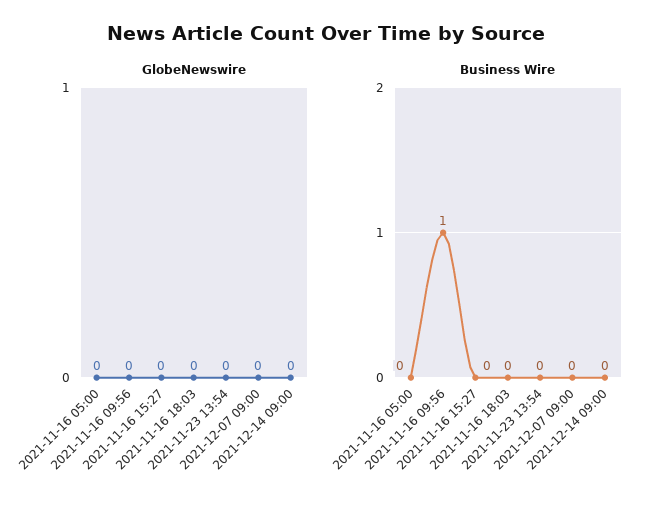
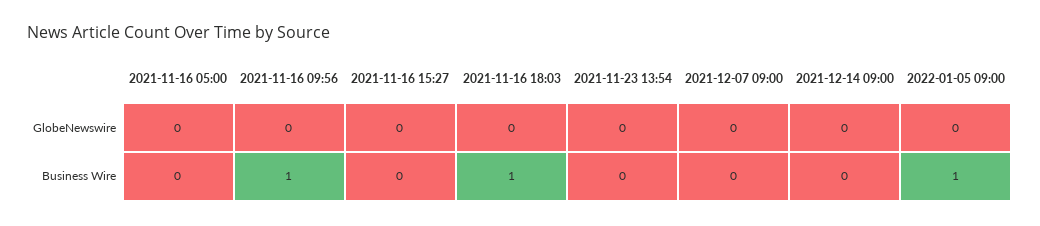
Business Wire, 2021-11-16 18:03: 0 -> 1
GlobeNewswire, 2022-01-05 09:00: none -> 0
Business Wire, 2022-01-05 09:00: none -> 1

